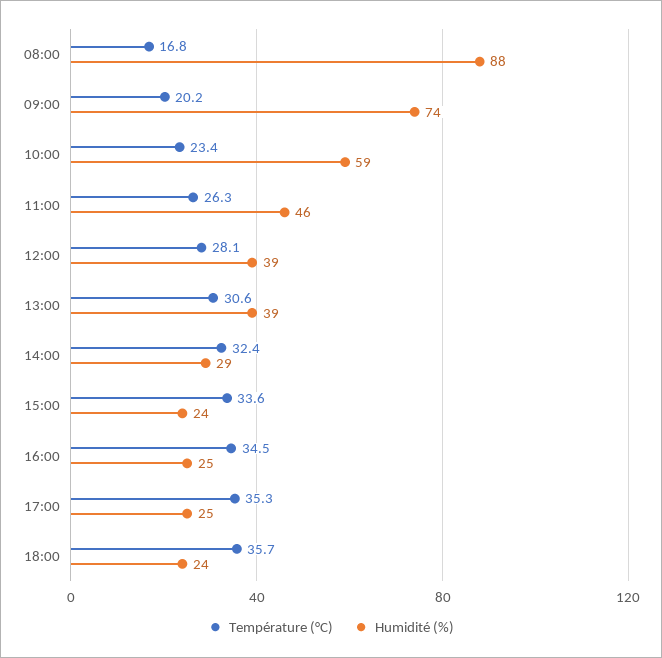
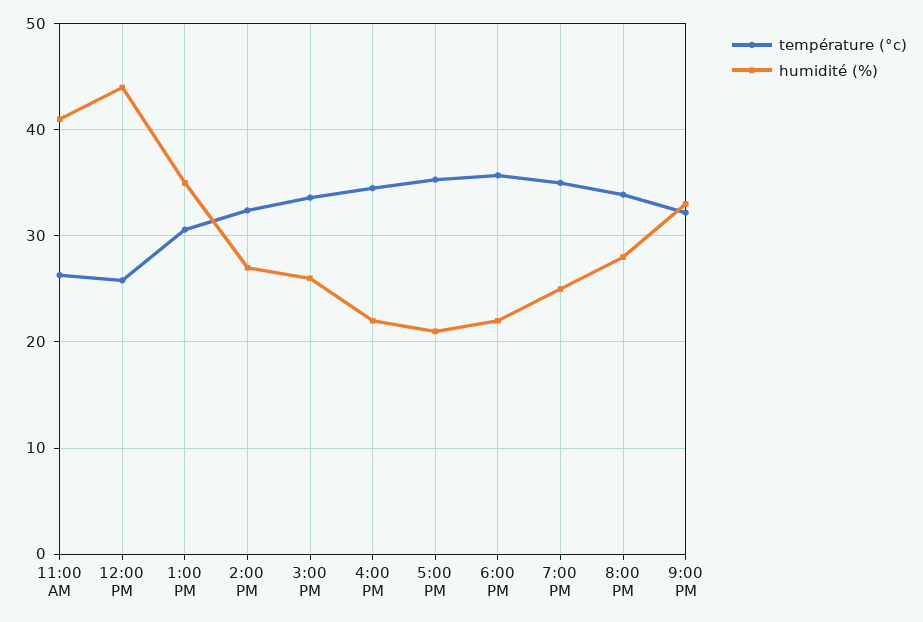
Température (°C), 08:00: 16.8 -> none
Humidité (%), 08:00: 88 -> none
Température (°C), 09:00: 20.2 -> none
Humidité (%), 09:00: 74 -> none
Température (°C), 10:00: 23.4 -> none
Humidité (%), 10:00: 59 -> none
Humidité (%), 11:00: 46 -> 41
Température (°C), 12:00: 28.1 -> 26
Humidité (%), 12:00: 39 -> 44
Humidité (%), 13:00: 39 -> 35
Humidité (%), 14:00: 29 -> 27
Humidité (%), 15:00: 24 -> 26
Humidité (%), 16:00: 25 -> 22
Humidité (%), 17:00: 25 -> 21
Humidité (%), 18:00: 24 -> 22
Température (°C), 7:00 PM: none -> 35
Humidité (%), 7:00 PM: none -> 25
Température (°C), 8:00 PM: none -> 34
Humidité (%), 8:00 PM: none -> 28
Température (°C), 9:00 PM: none -> 32
Humidité (%), 9:00 PM: none -> 33

